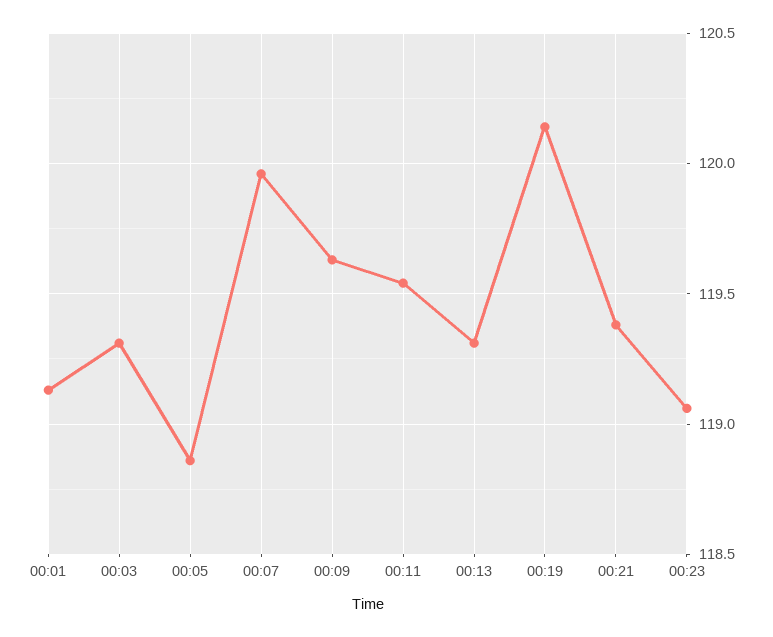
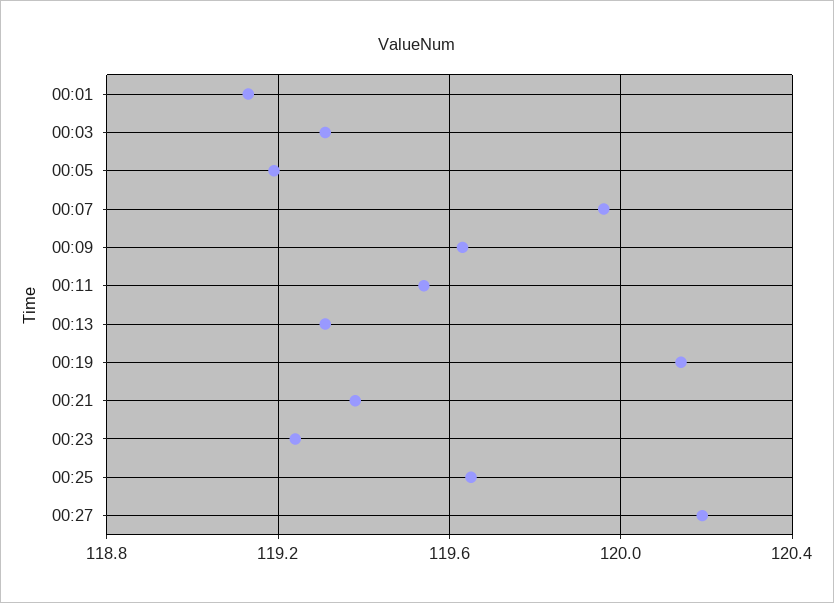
00:05: 118.85 -> 119.2
00:23: 119.05 -> 119.25
00:25: none -> 119.65
00:27: none -> 120.2

